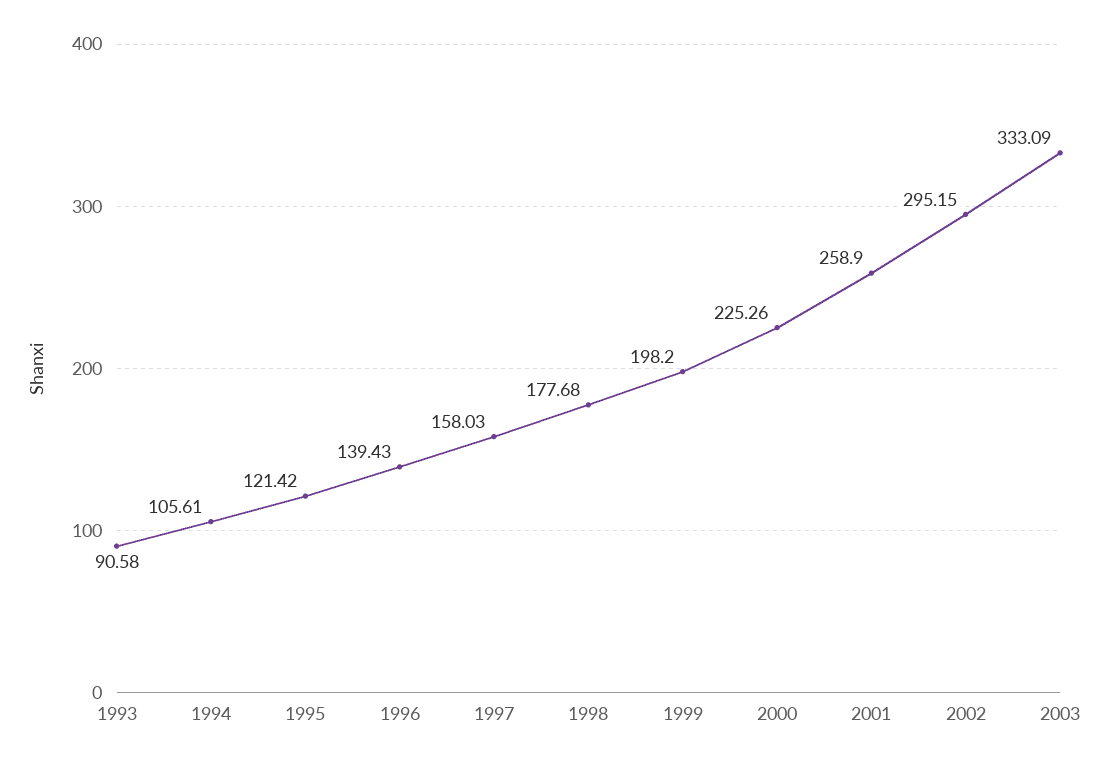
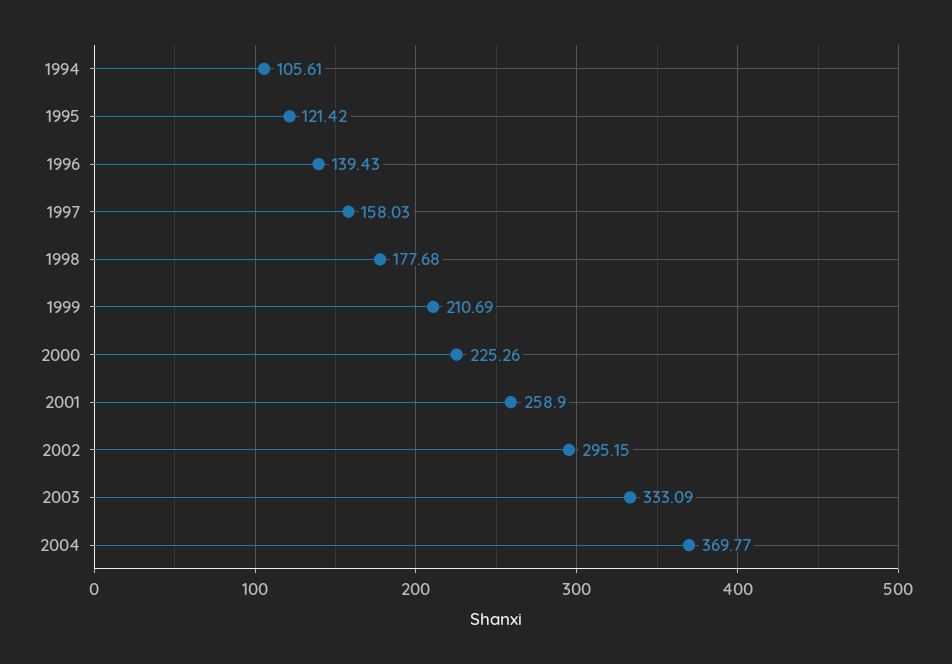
1993: 90.58 -> none
1999: 198.2 -> 210.69
2004: none -> 369.77

